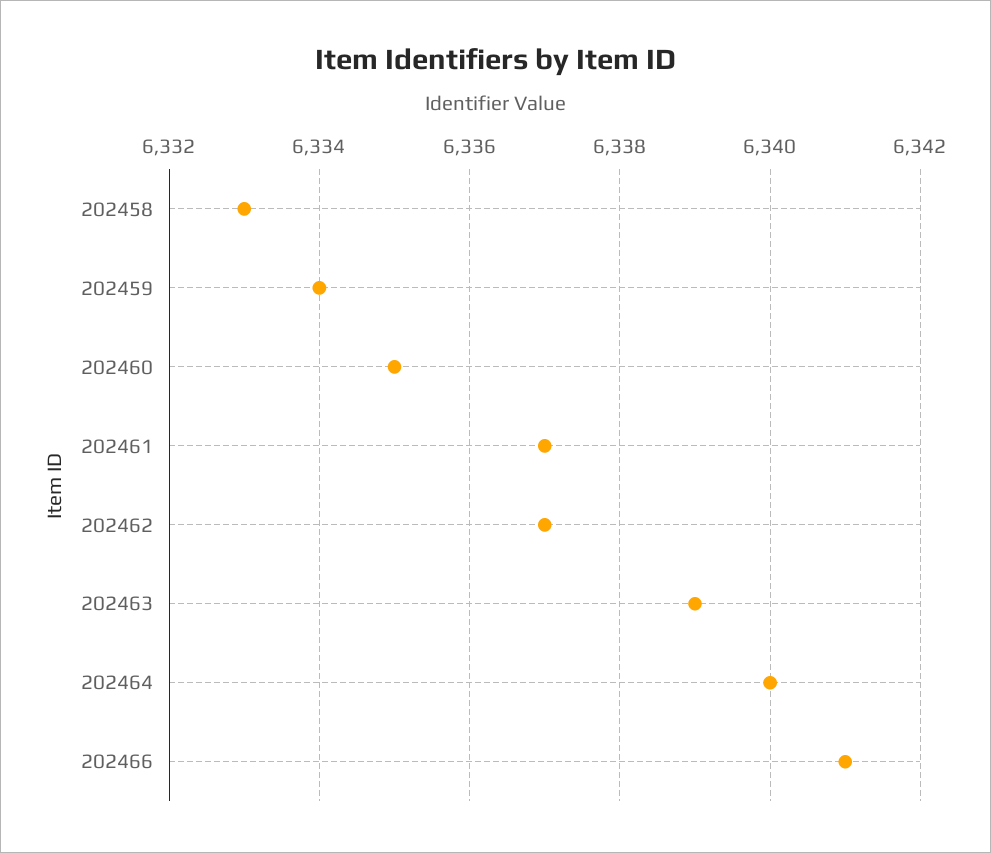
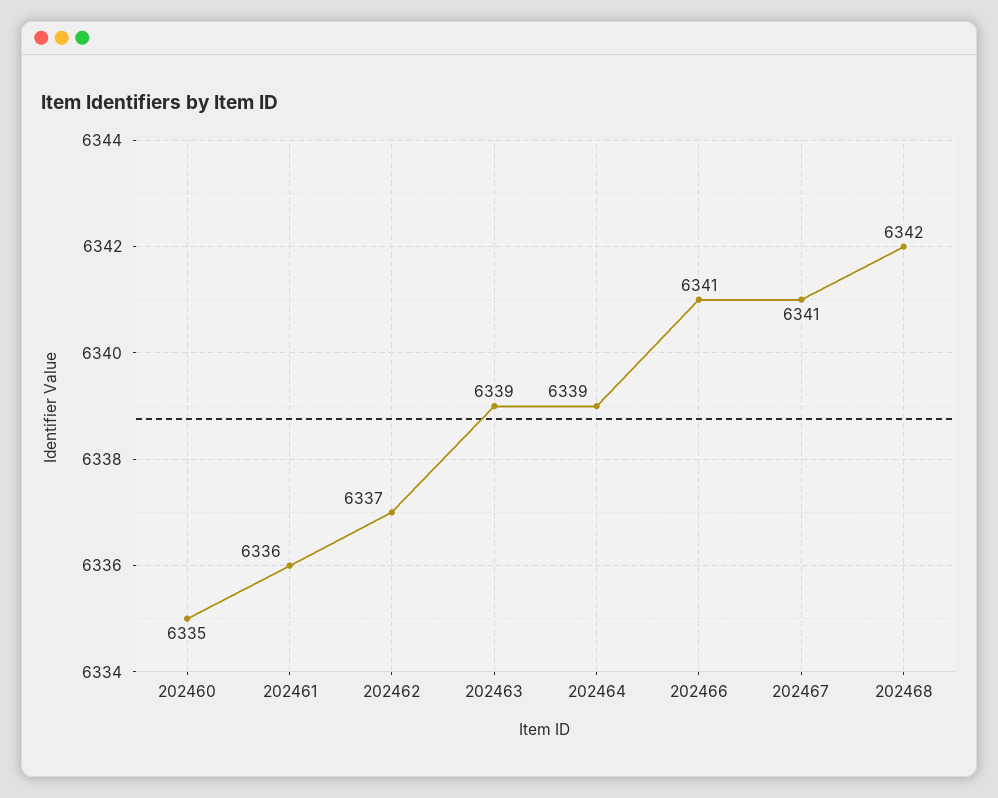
202458: 6333 -> none
202459: 6334 -> none
202461: 6337 -> 6336
202464: 6340 -> 6339
202467: none -> 6341
202468: none -> 6342

